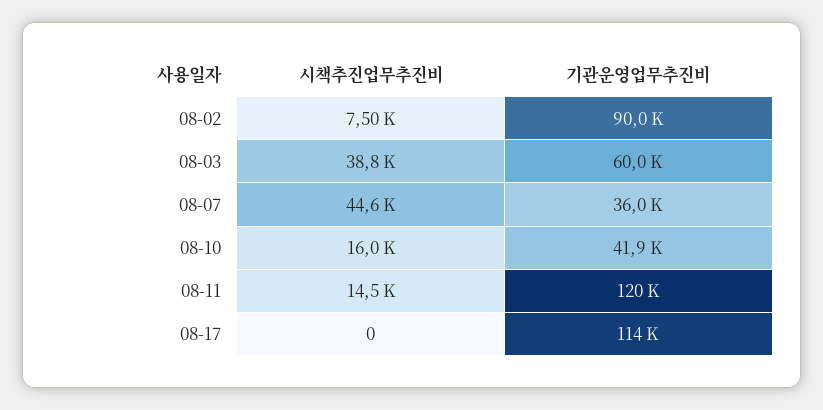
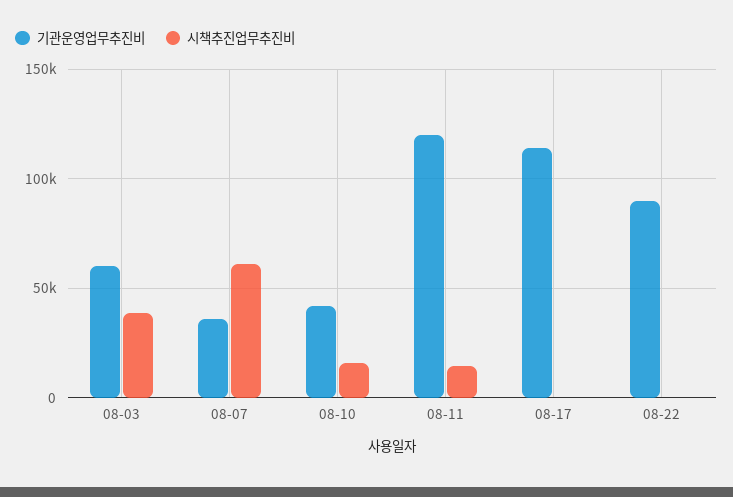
시책추진업무추진비, 08-02: 7500 -> none
기관운영업무추진비, 08-02: 90000 -> none
시책추진업무추진비, 08-07: 44600 -> 60000
기관운영업무추진비, 08-22: none -> 90000
시책추진업무추진비, 08-22: none -> 0

